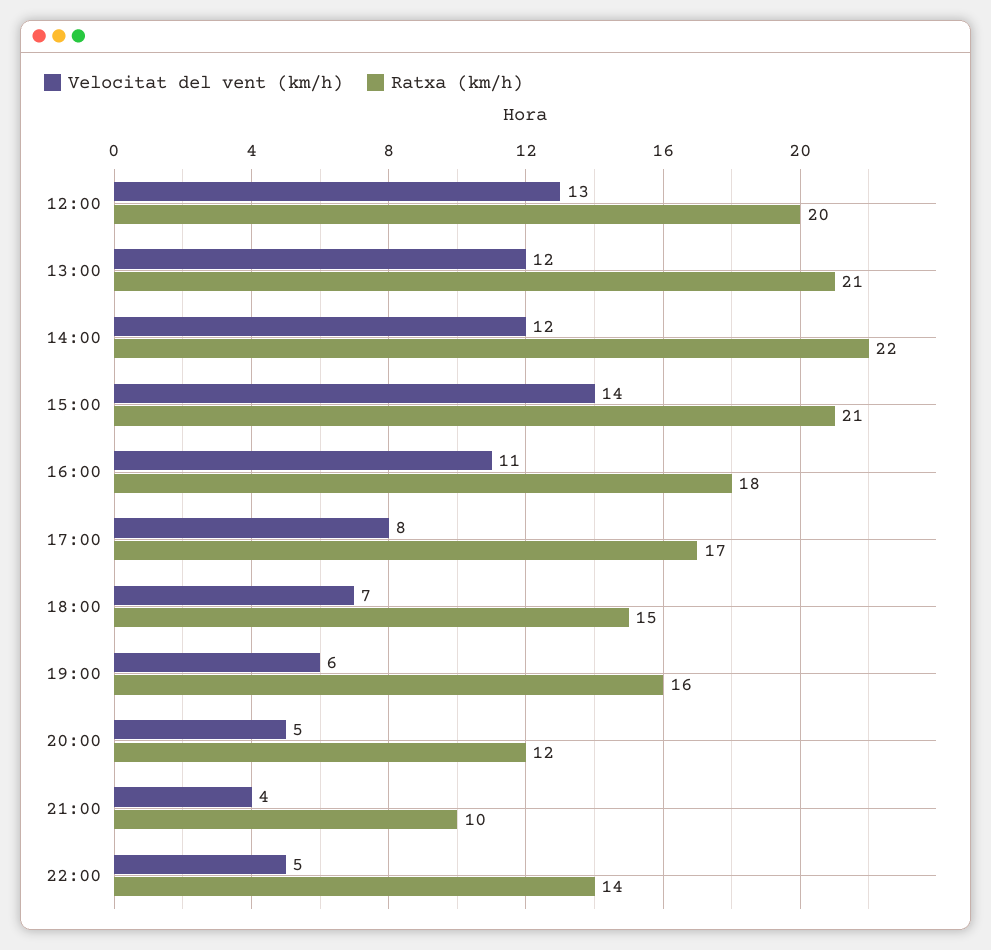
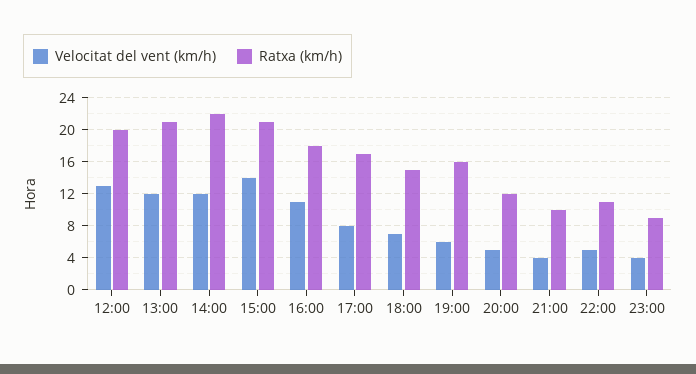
Ratxa (km/h), 22:00: 14 -> 11
Velocitat del vent (km/h), 23:00: none -> 4
Ratxa (km/h), 23:00: none -> 9

